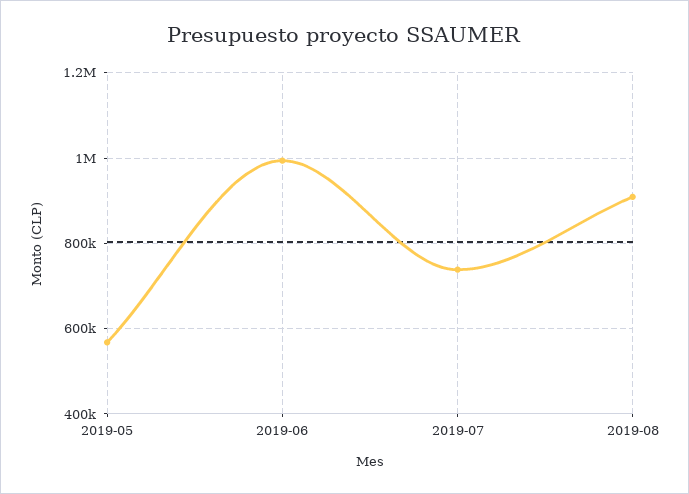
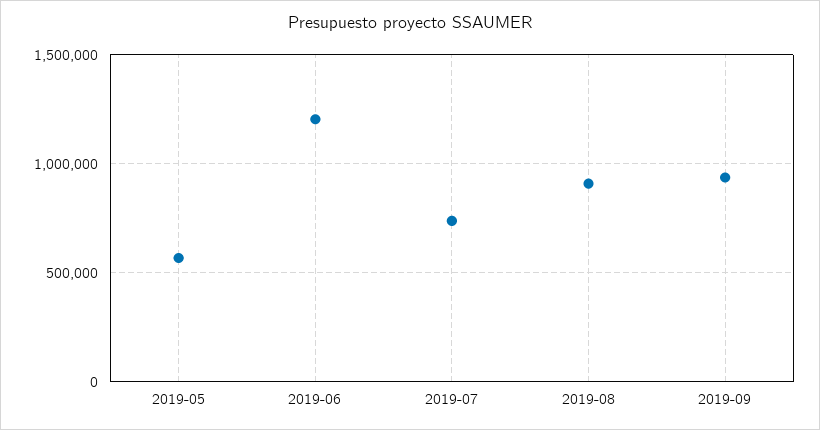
2019-06: 1000000 -> 1200000
2019-09: none -> 950000

